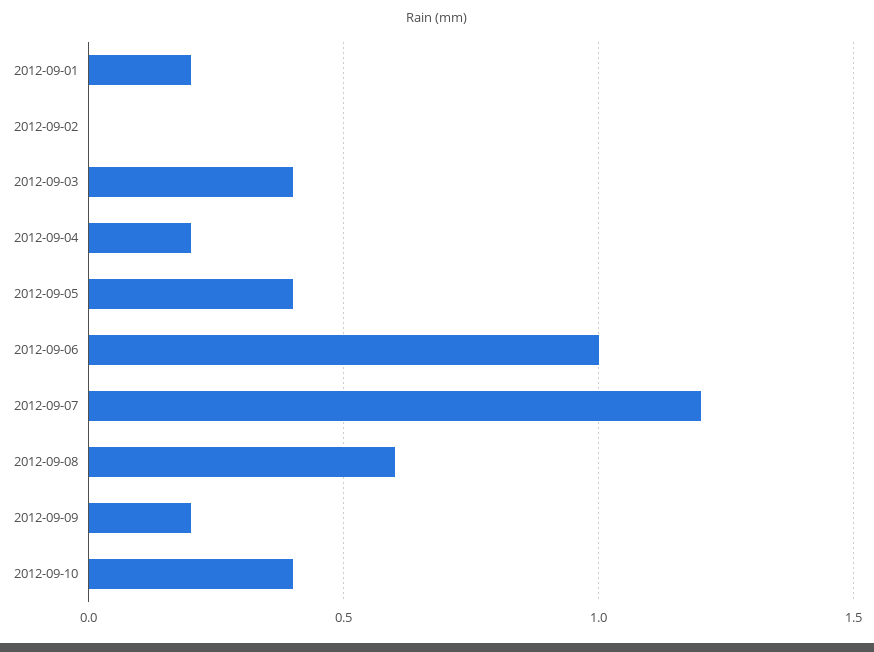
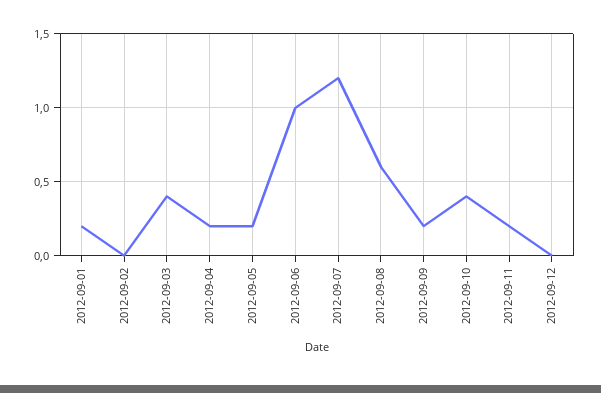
2012-09-05: 0.4 -> 0.2
2012-09-11: none -> 0.2
2012-09-12: none -> 0

